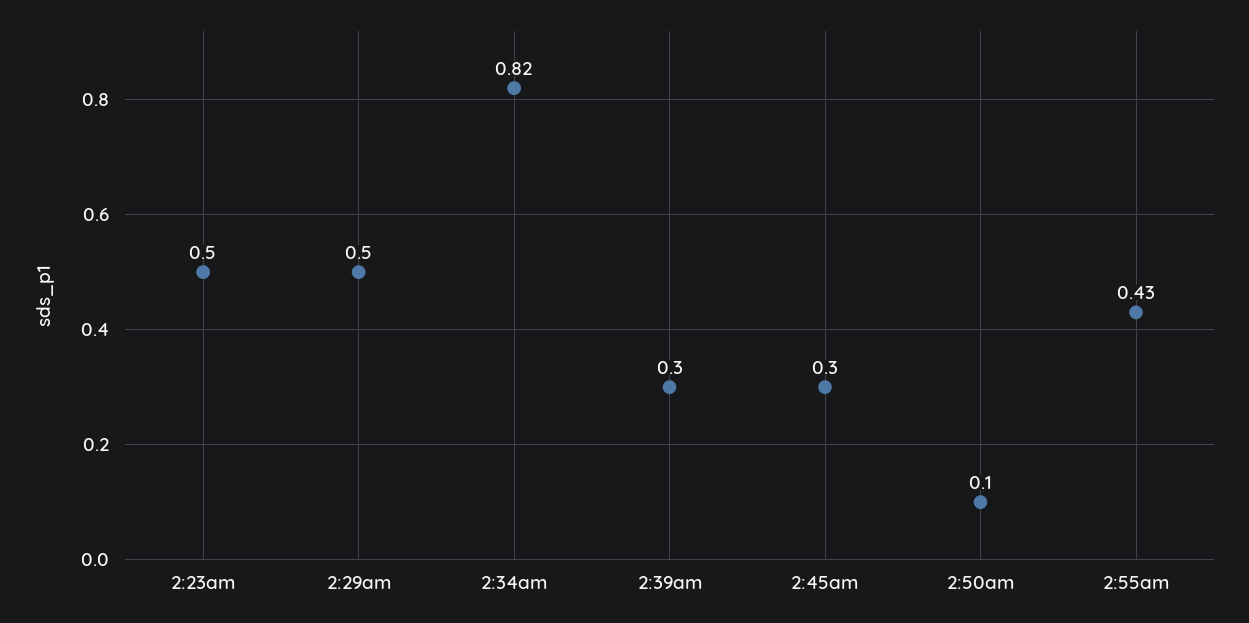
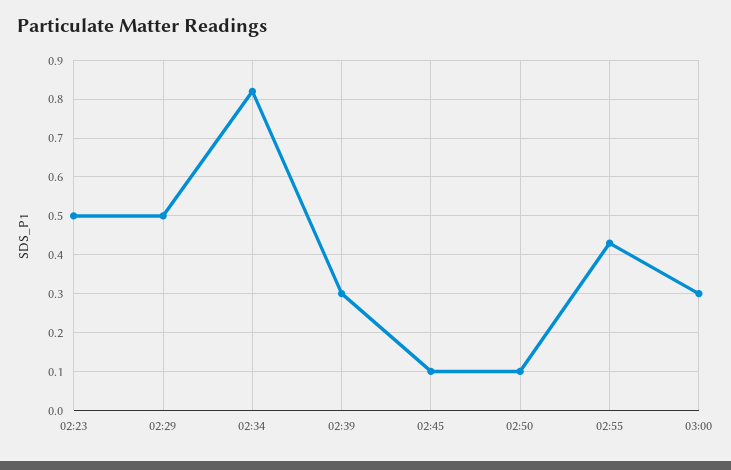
2:45am: 0.3 -> 0.1
03:00: none -> 0.3

